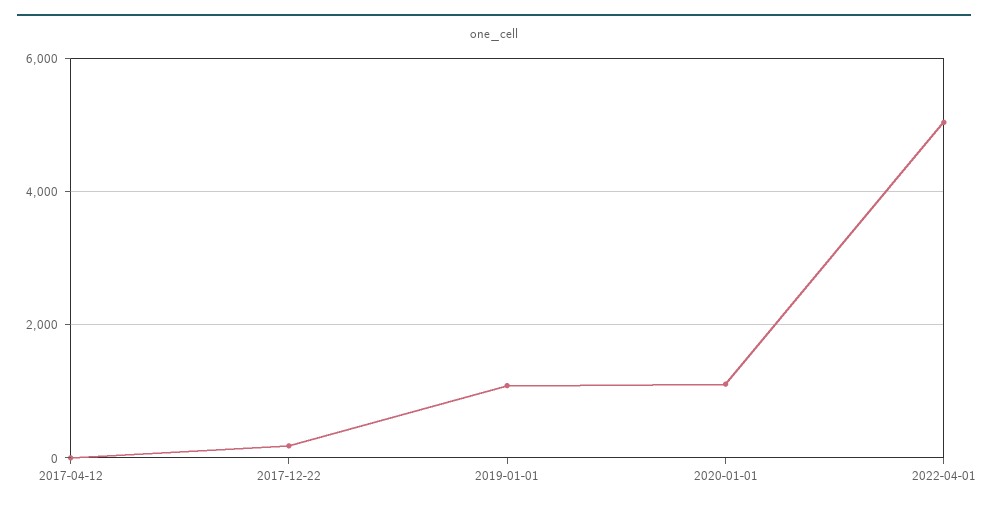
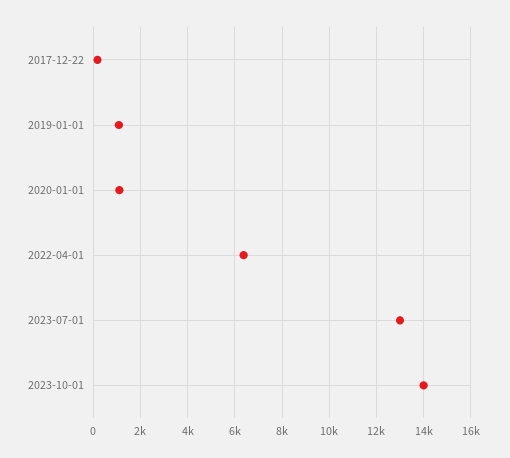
2017-04-12: 0 -> none
2022-04-01: 5000 -> 6500
2023-07-01: none -> 13000
2023-10-01: none -> 14000

